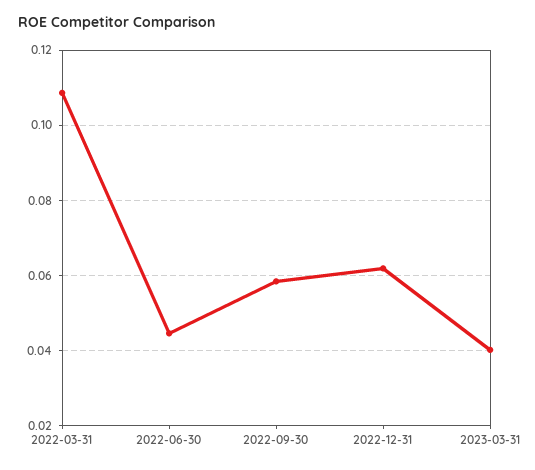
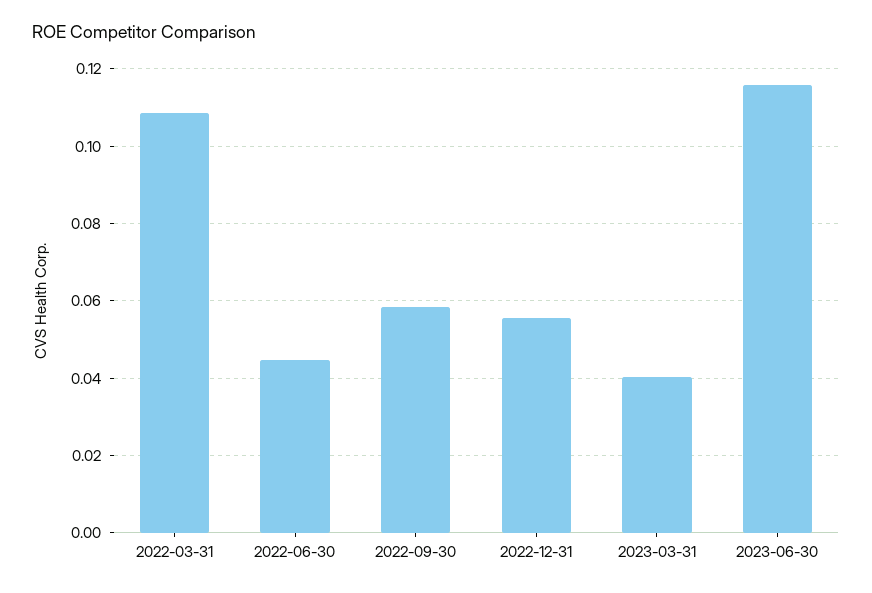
2022-12-31: 0.062 -> 0.056
2023-06-30: none -> 0.116

